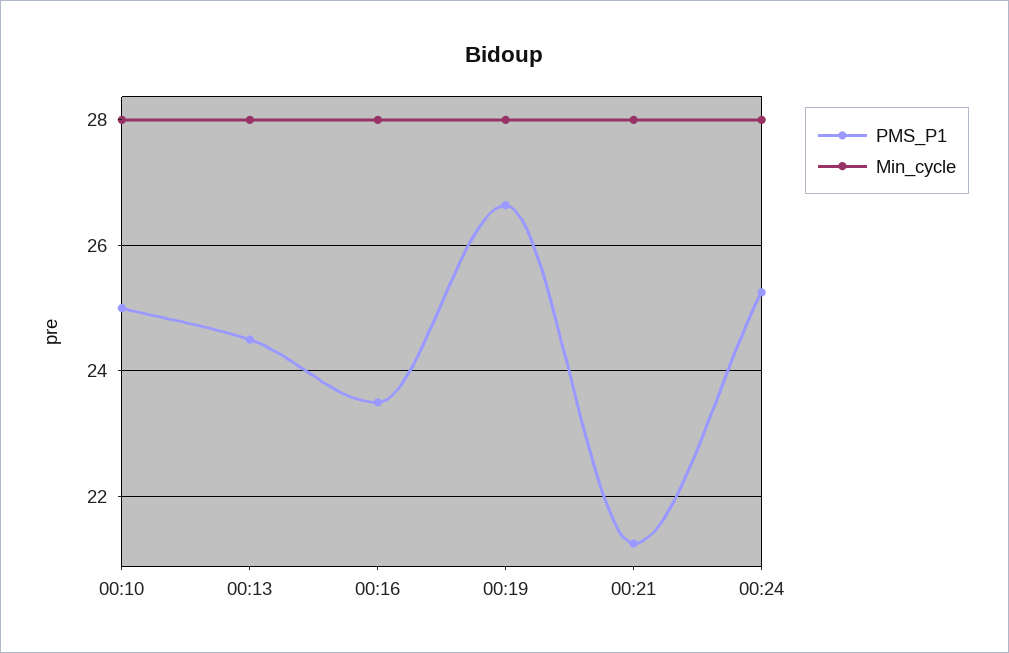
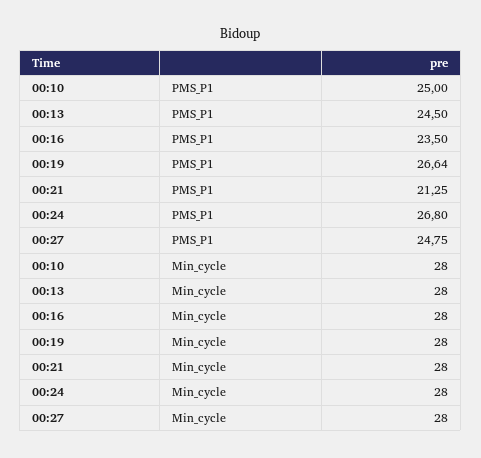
PMS_P1, 00:24: 25.2 -> 26.8
PMS_P1, 00:27: none -> 24.75
Min_cycle, 00:27: none -> 28

